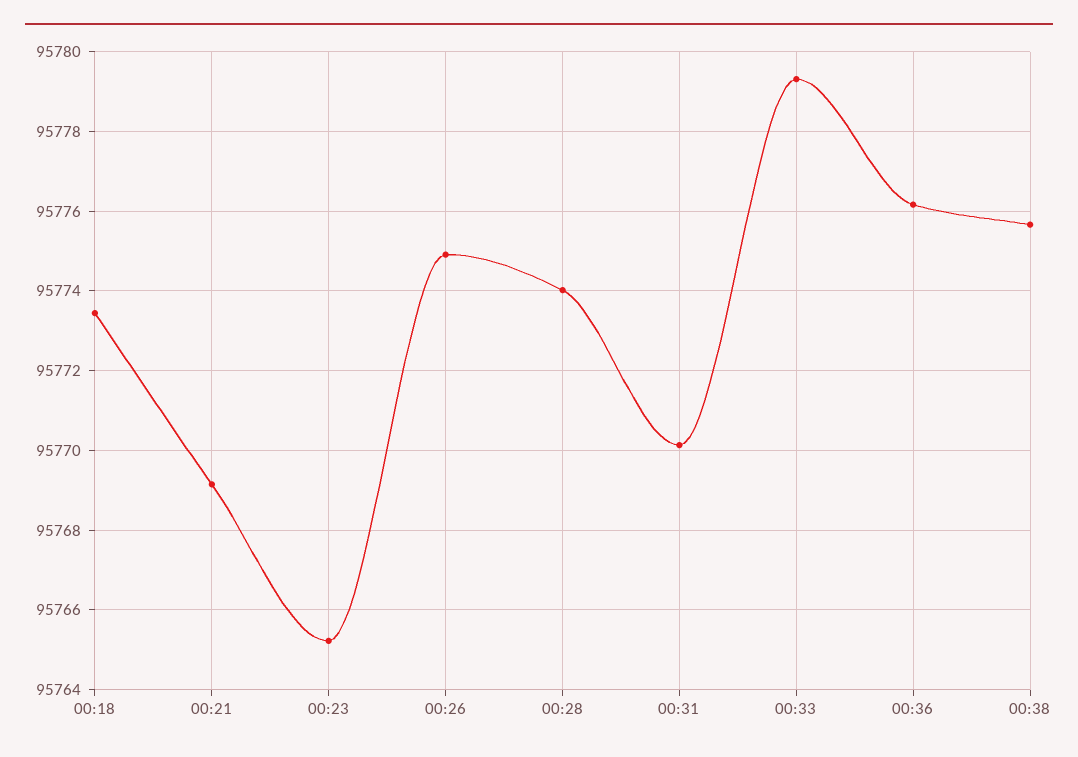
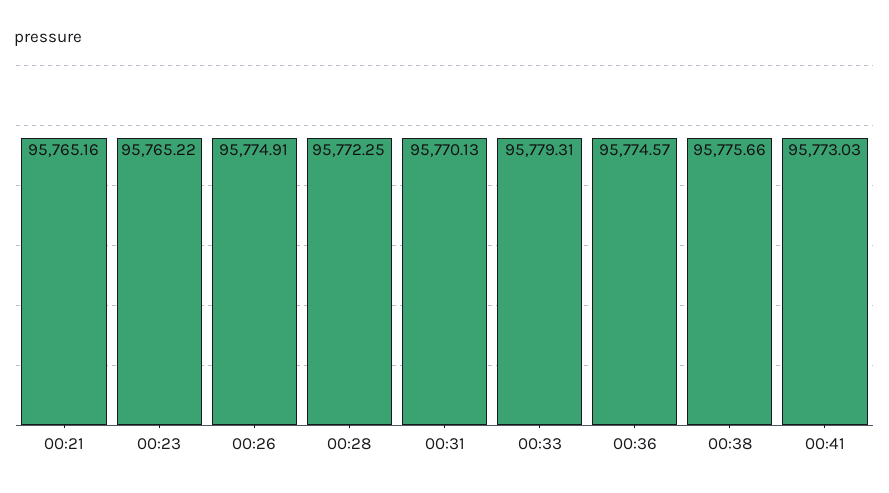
00:18: 95773.4 -> none
00:21: 95769.2 -> 95765.16
00:28: 95774 -> 95772.25
00:36: 95776.2 -> 95774.57
00:41: none -> 95773.03

